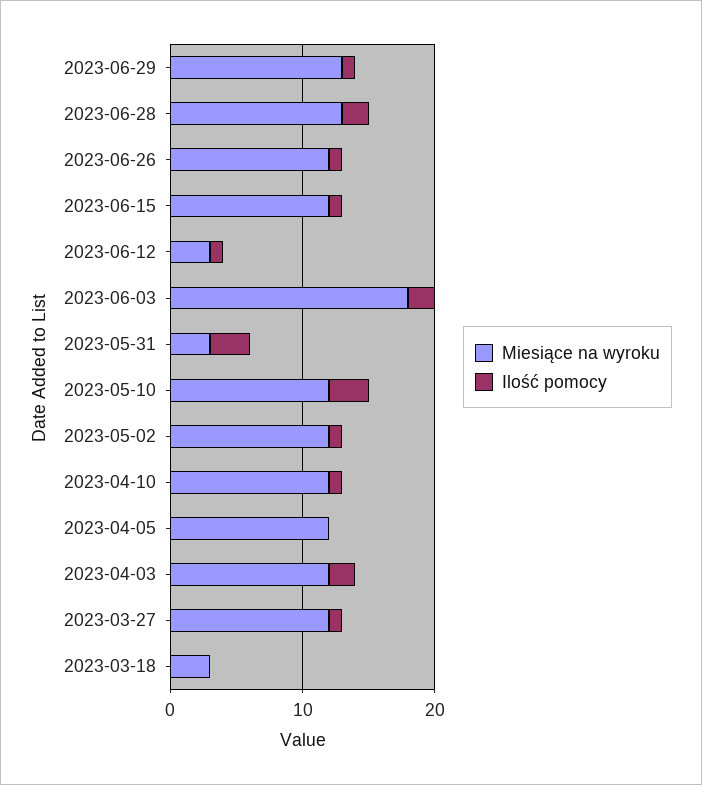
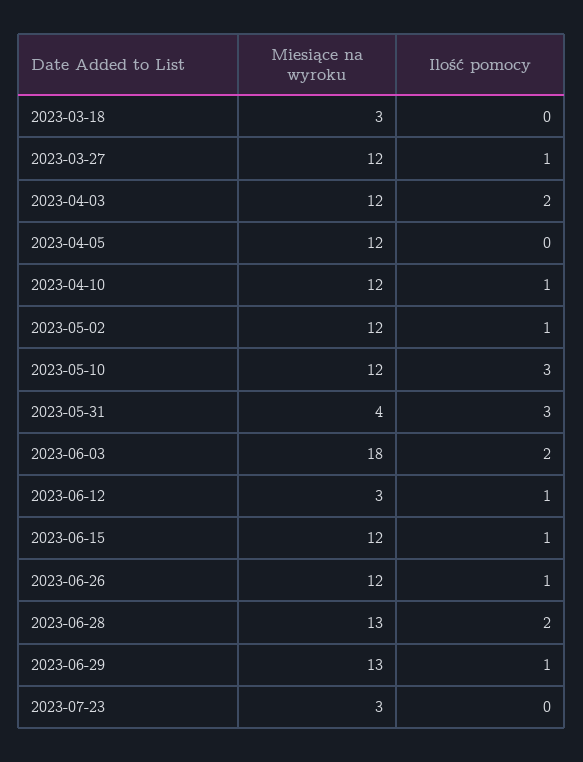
Miesiące na wyroku, 2023-05-31: 3 -> 4
Miesiące na wyroku, 2023-07-23: none -> 3
Ilość pomocy, 2023-07-23: none -> 0

